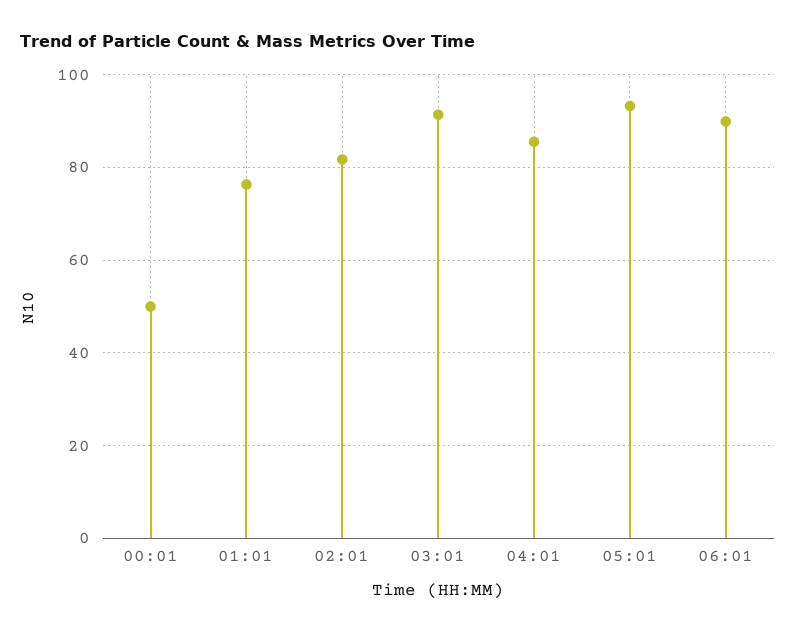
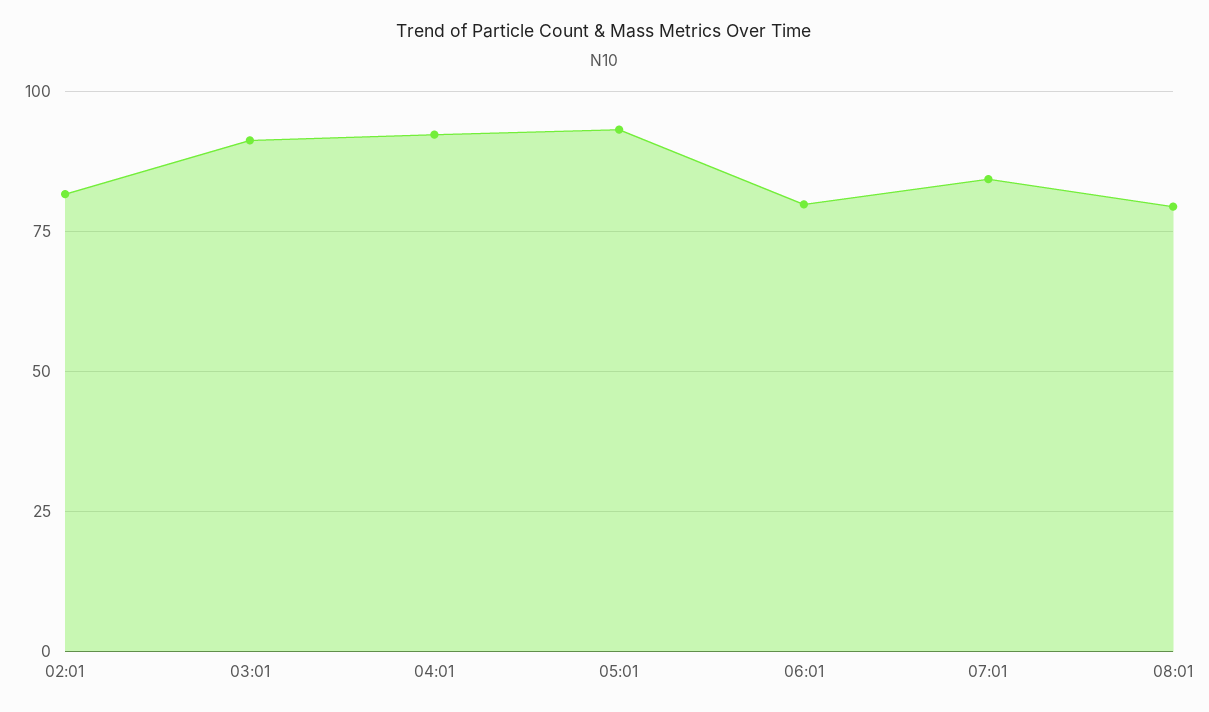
00:01: 50 -> none
01:01: 76 -> none
04:01: 86 -> 92.5
06:01: 90 -> 80
07:01: none -> 85
08:01: none -> 80

